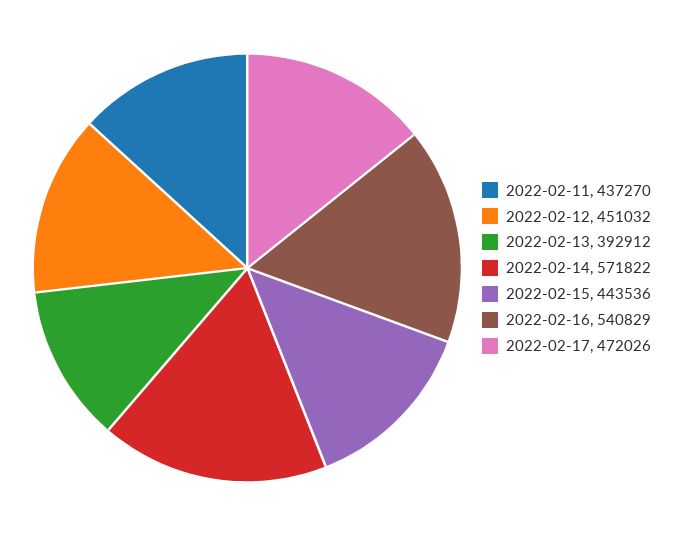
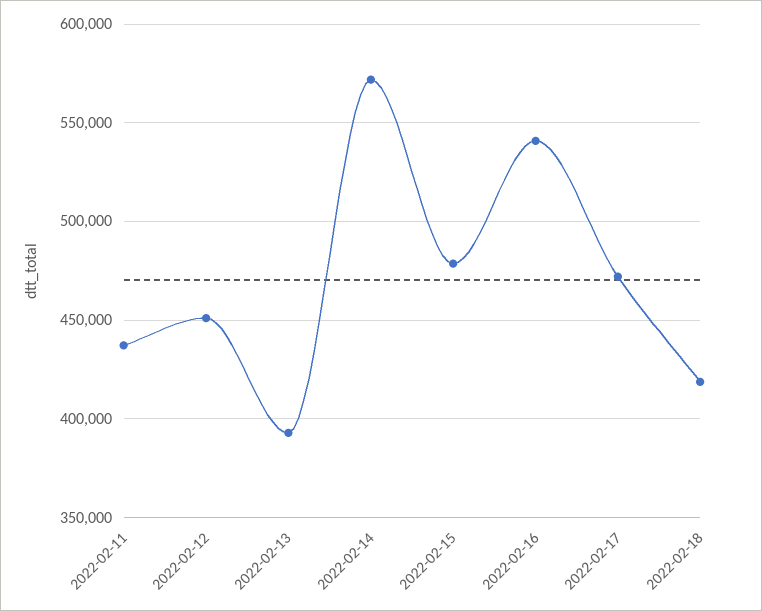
2022-02-15: 443536 -> 480000
2022-02-18: none -> 420000

